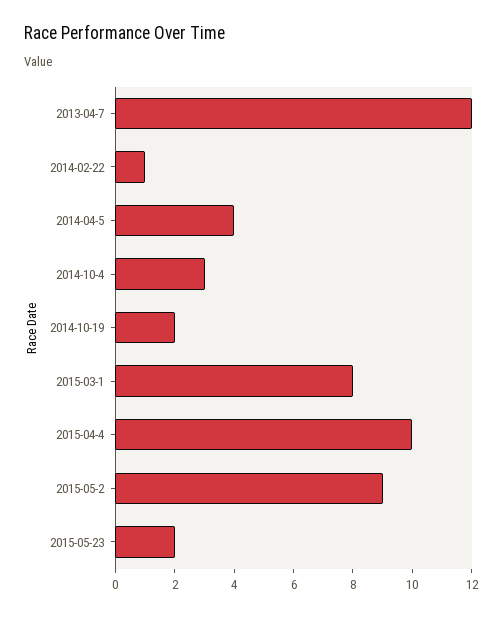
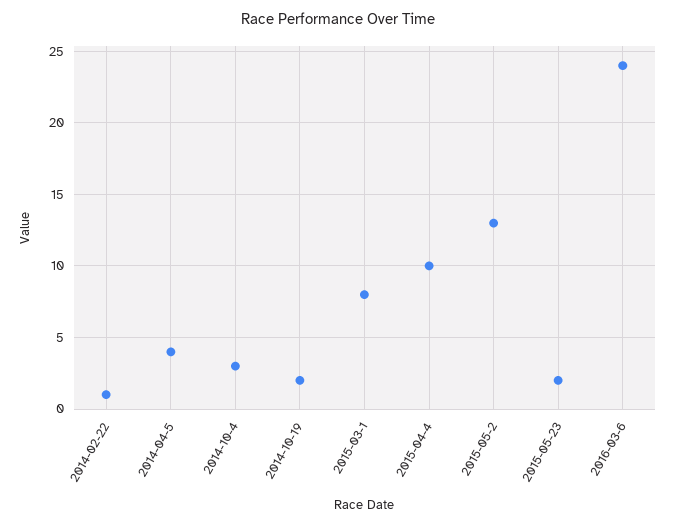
2013-04-7: 12 -> none
2015-05-2: 9 -> 13
2016-03-6: none -> 24

